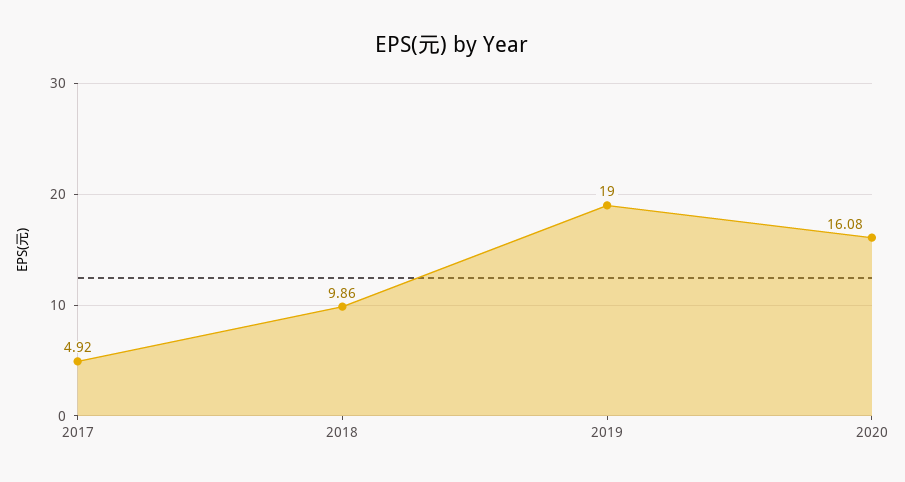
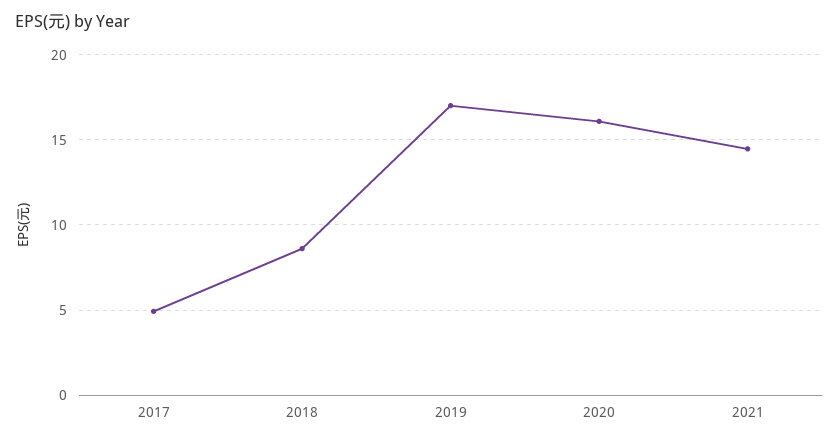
2018: 9.86 -> 8.5
2019: 19 -> 17
2021: none -> 14.5

